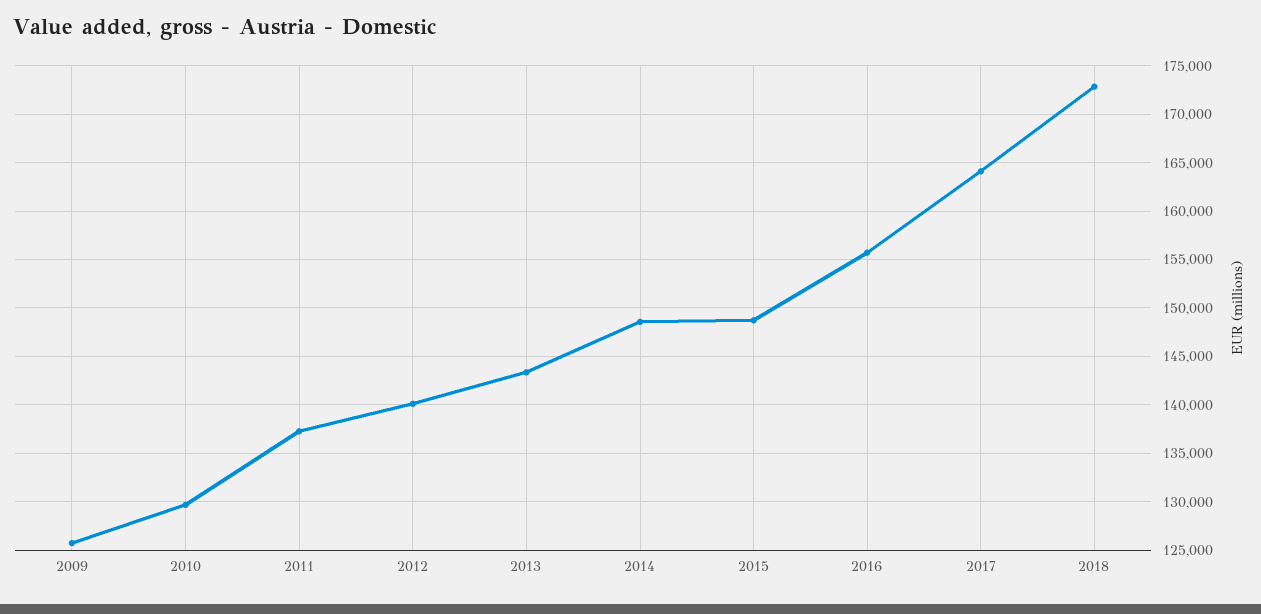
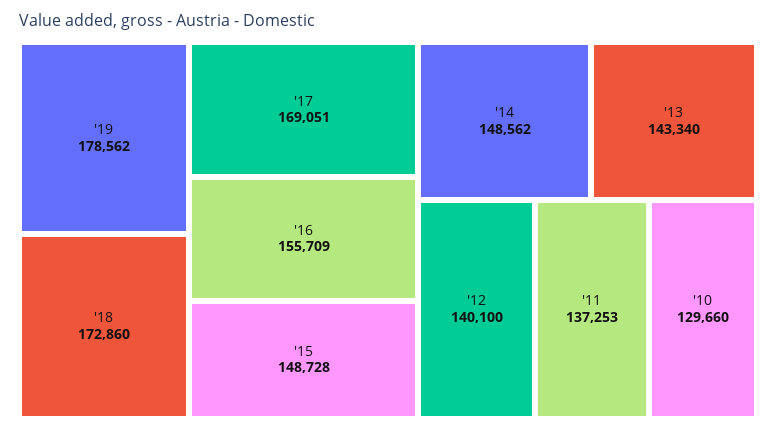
2009: 126000 -> none
2017: 164000 -> 169051
'19: none -> 178562

